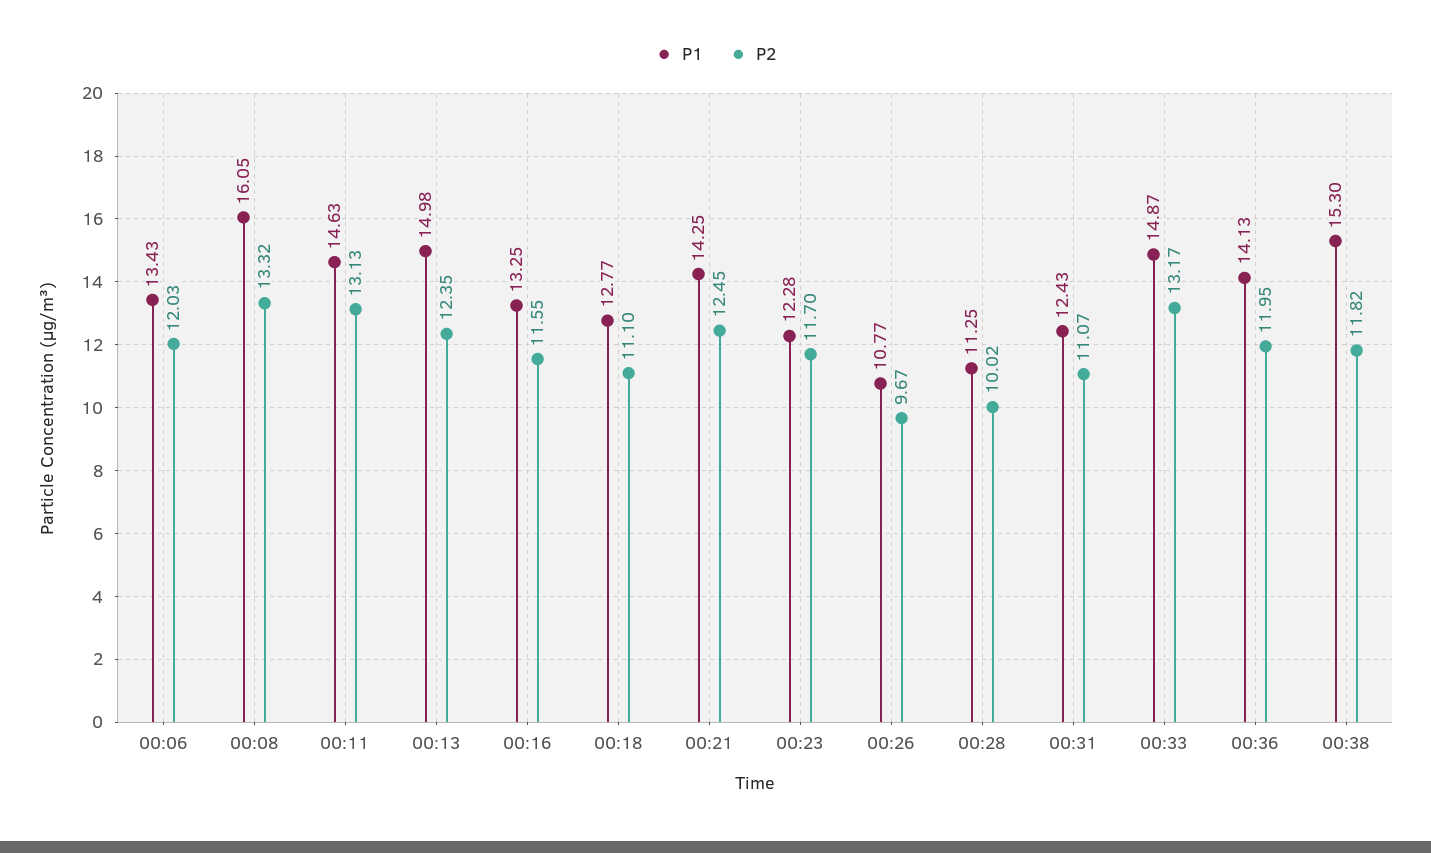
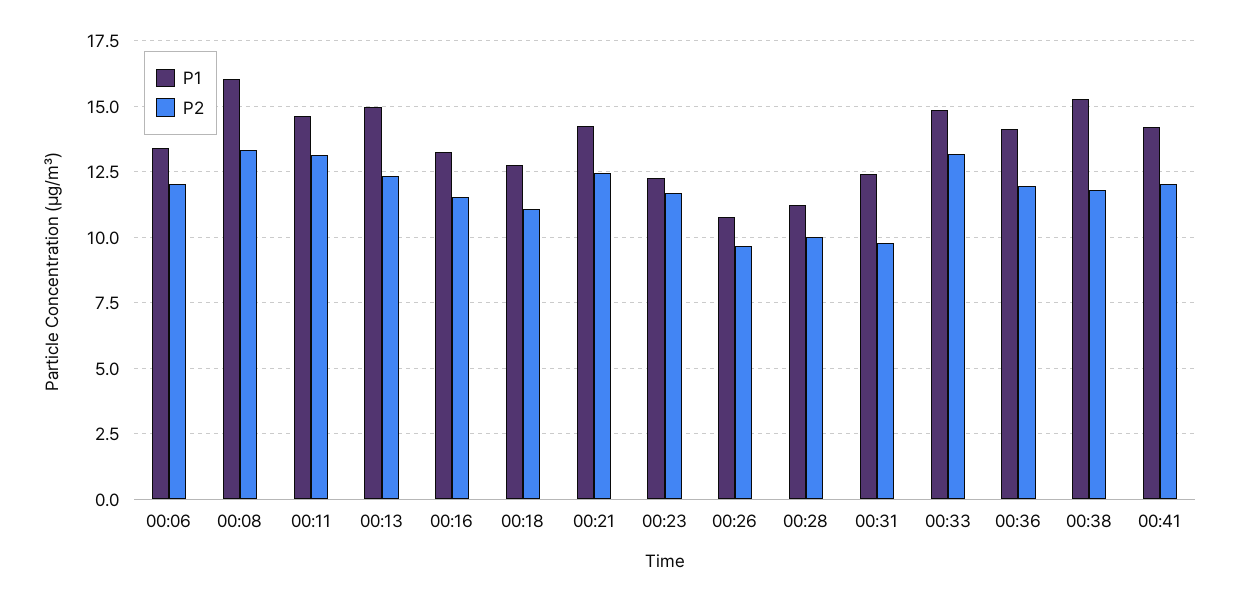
P2, 00:31: 11.07 -> 9.75
P1, 00:41: none -> 14.25
P2, 00:41: none -> 12

